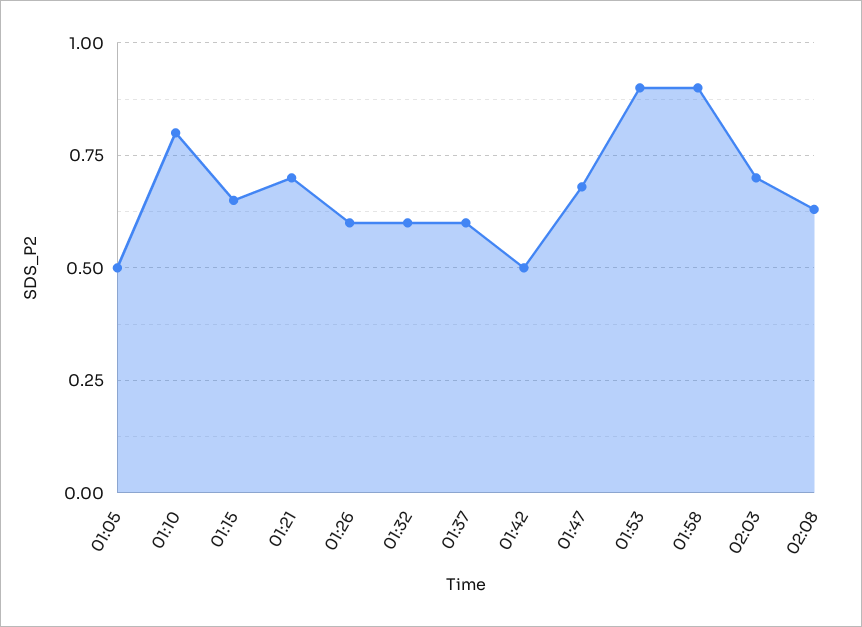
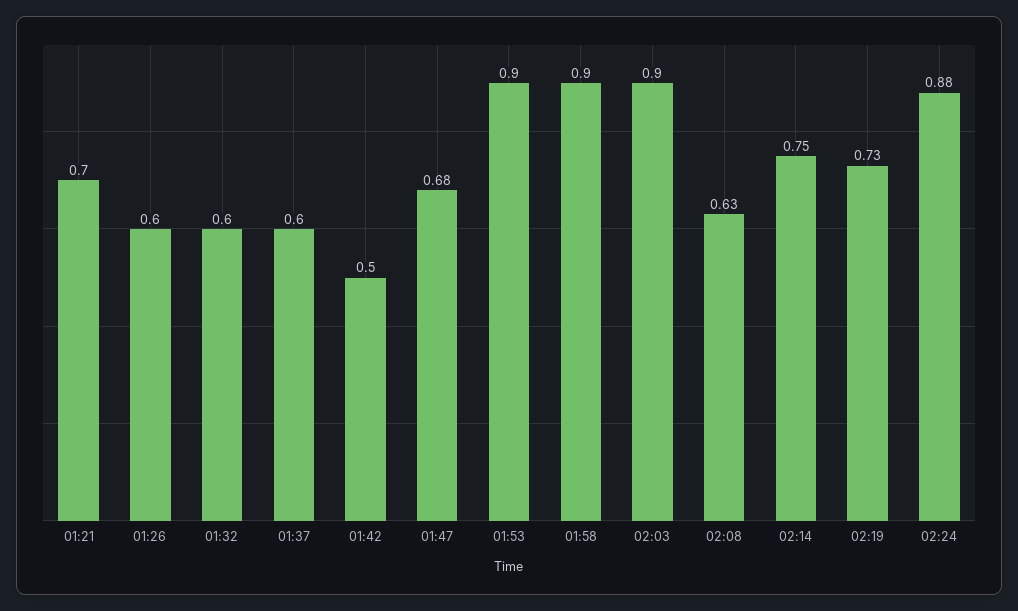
01:05: 0.5 -> none
01:10: 0.8 -> none
01:15: 0.65 -> none
02:03: 0.7 -> 0.9
02:14: none -> 0.75
02:19: none -> 0.73
02:24: none -> 0.88

